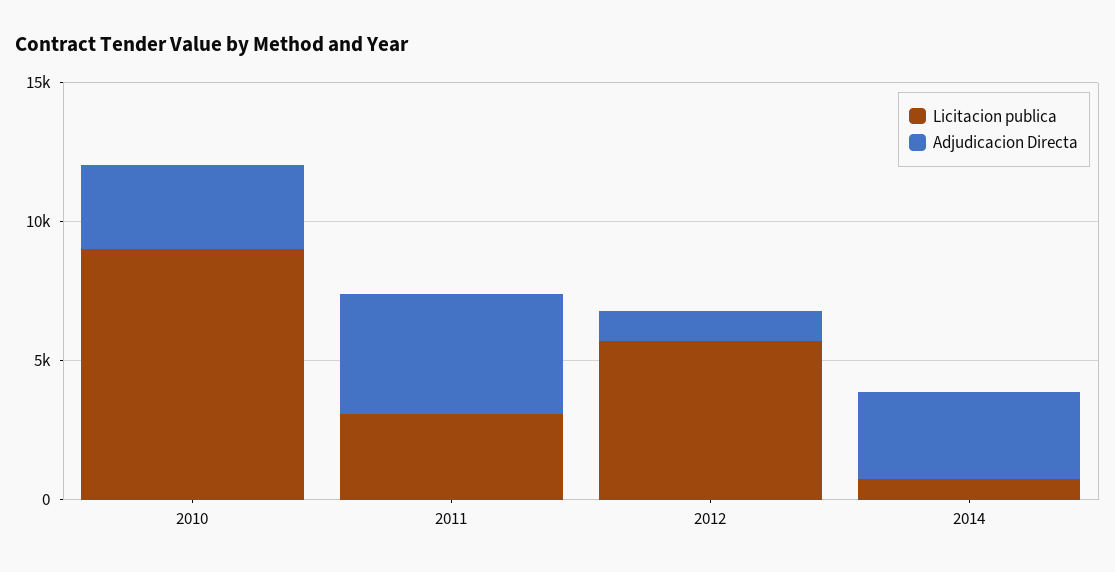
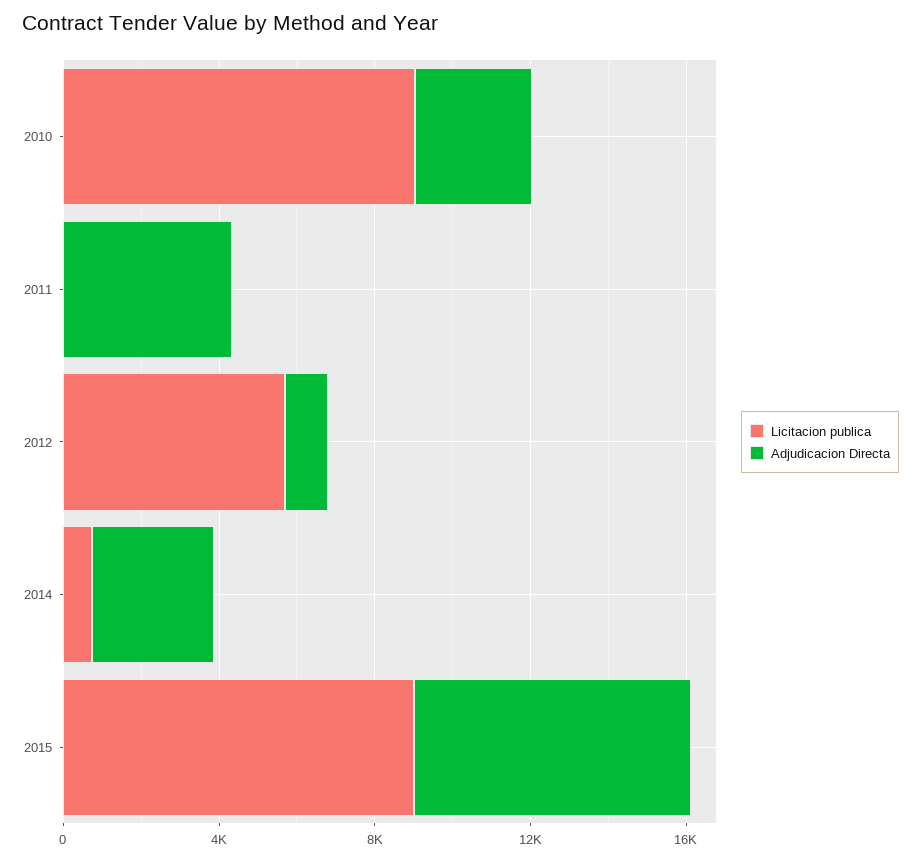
Licitacion publica, 2011: 3000 -> 0
Licitacion publica, 2015: none -> 9000
Adjudicacion Directa, 2015: none -> 7000

